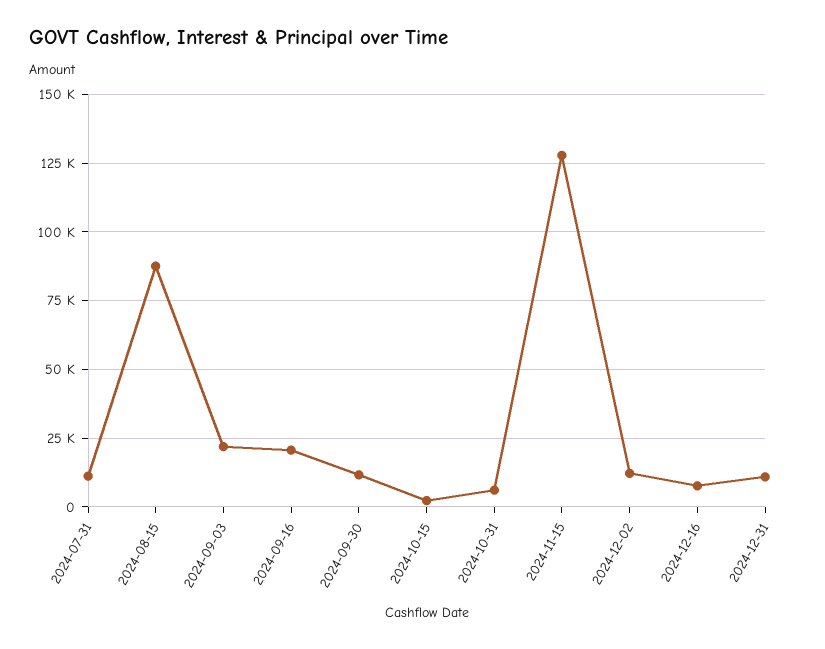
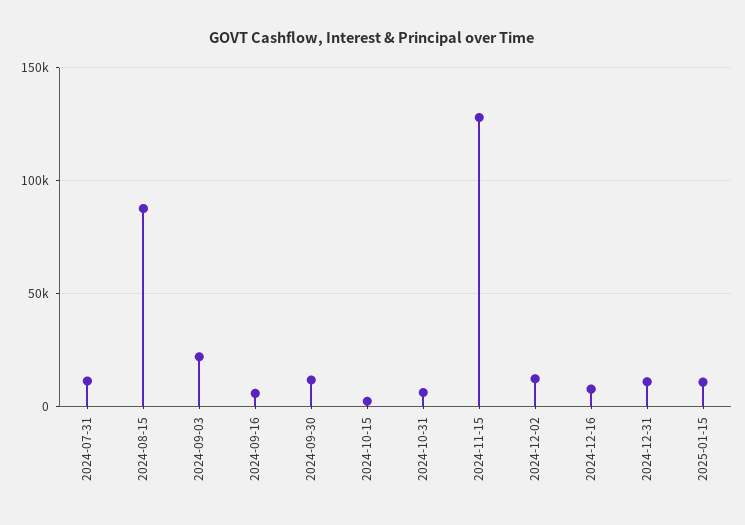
2024-09-16: 20000 -> 5000
2025-01-15: none -> 10000

